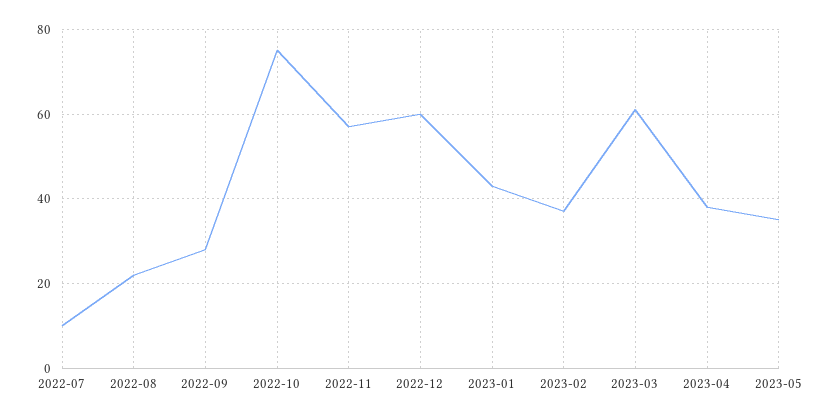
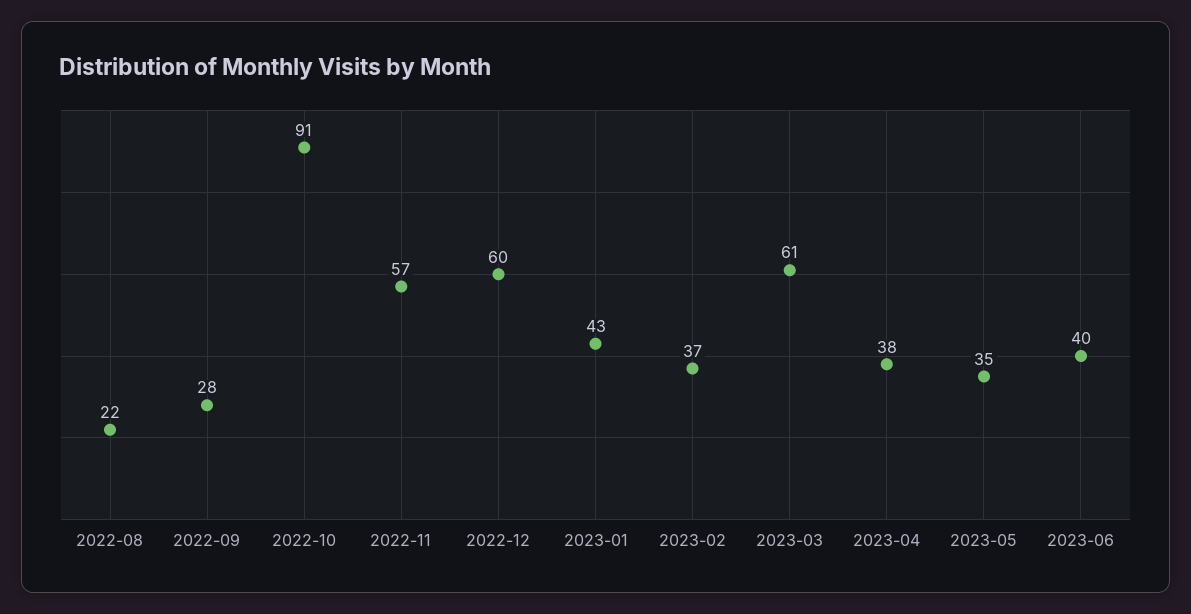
2022-07: 10 -> none
2022-10: 75 -> 91
2023-06: none -> 40

